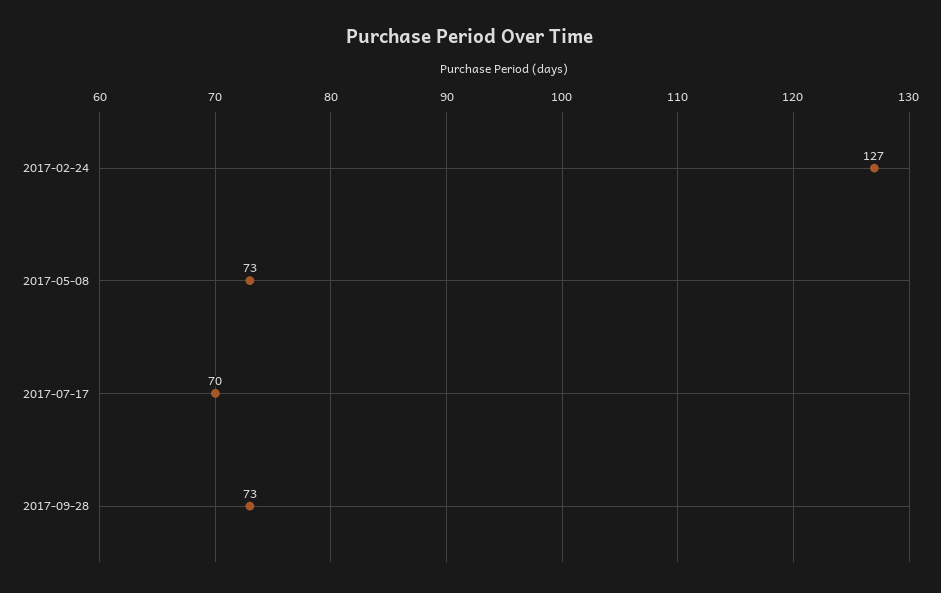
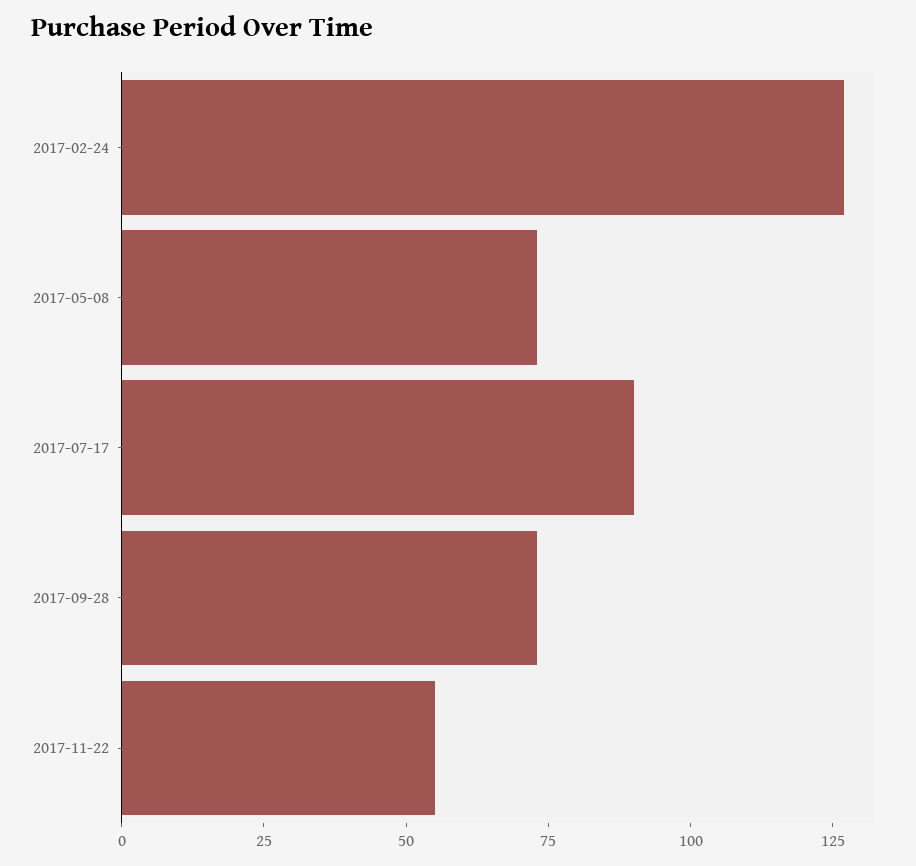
2017-07-17: 70 -> 90
2017-11-22: none -> 55

